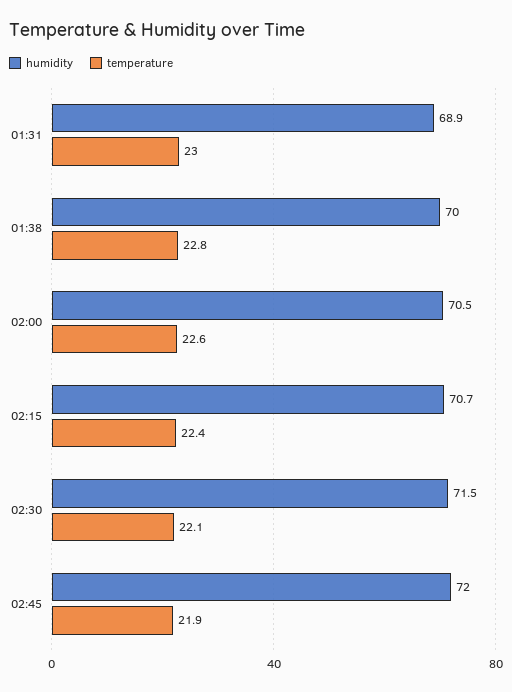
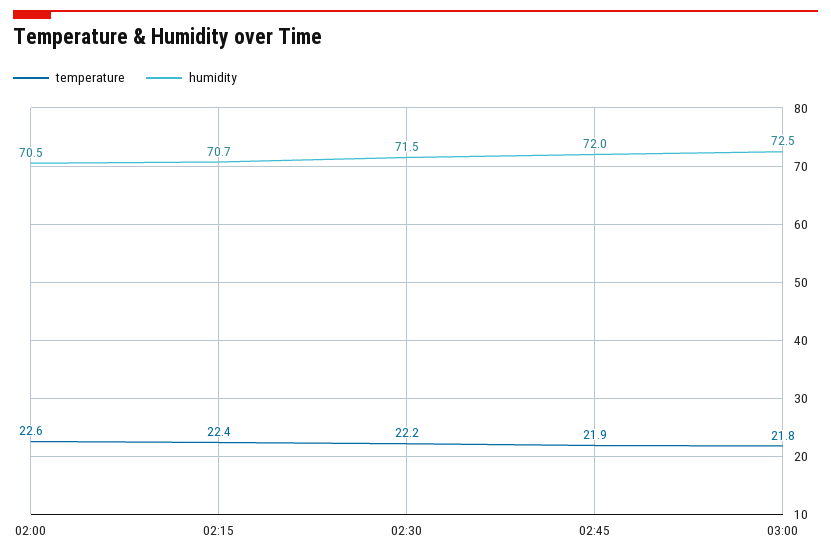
humidity, 01:31: 68.9 -> none
temperature, 01:31: 23 -> none
humidity, 01:38: 70 -> none
temperature, 01:38: 22.8 -> none
temperature, 02:30: 22.1 -> 22.2
temperature, 03:00: none -> 21.8
humidity, 03:00: none -> 72.5

